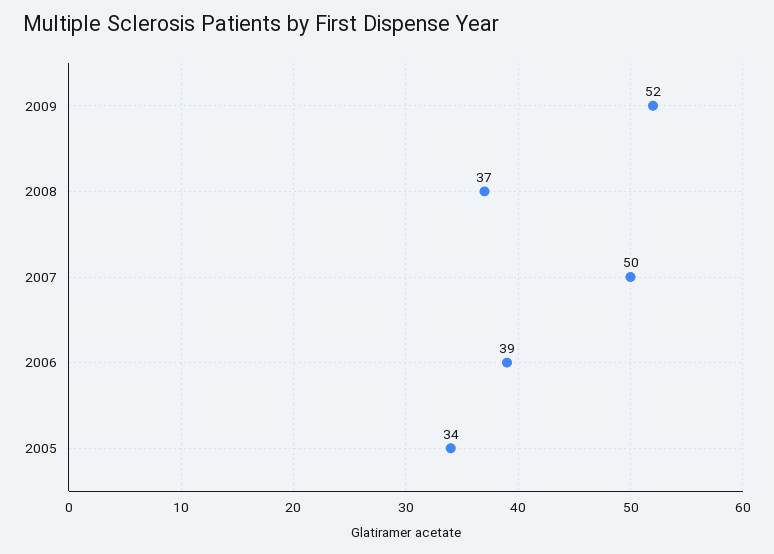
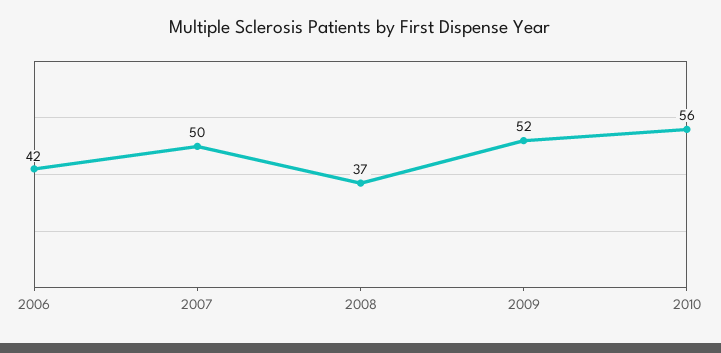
2006: 39 -> 42
2005: 34 -> none
2010: none -> 56

